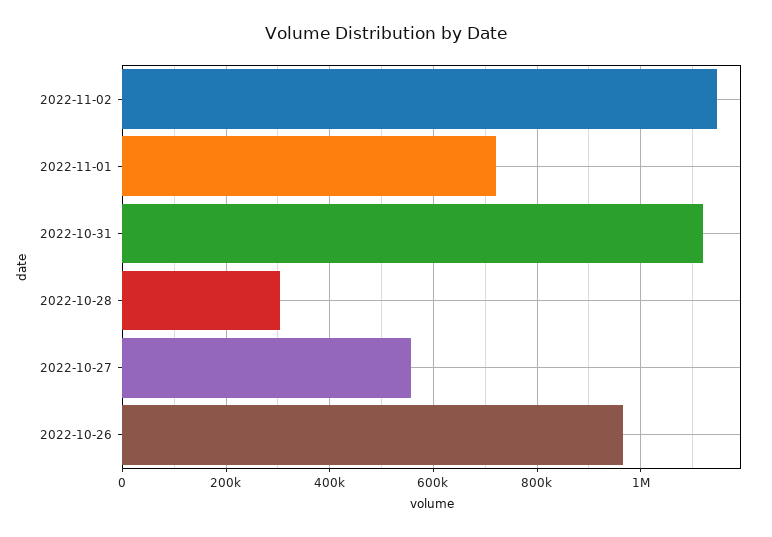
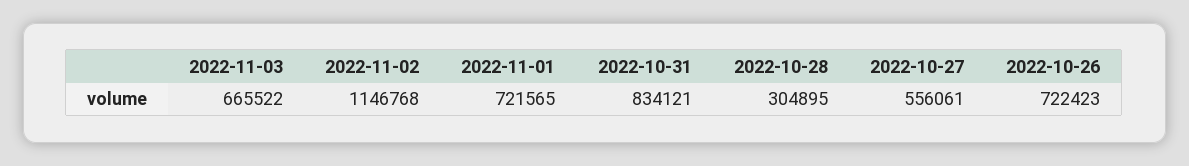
2022-10-31: 1120000 -> 834121
2022-10-26: 960000 -> 722423
2022-11-03: none -> 665522

